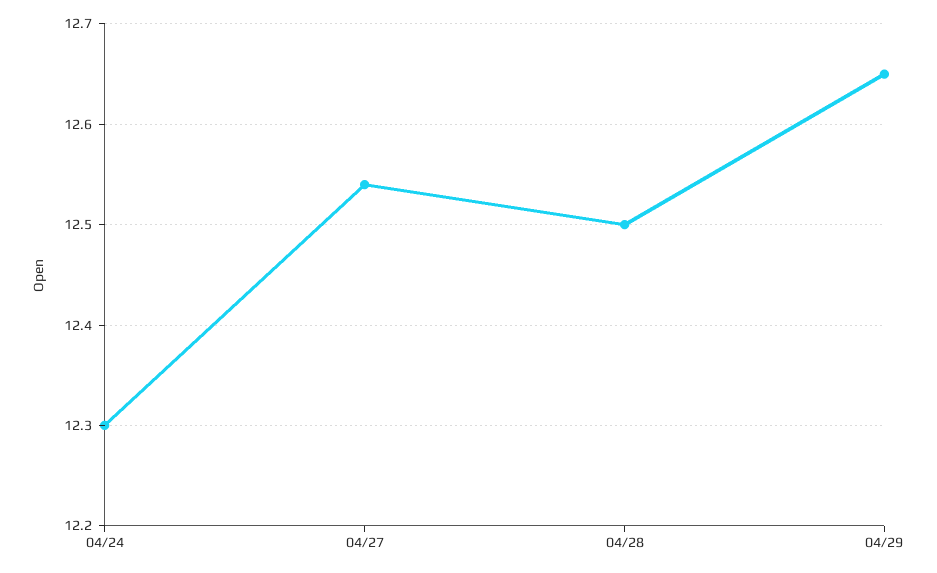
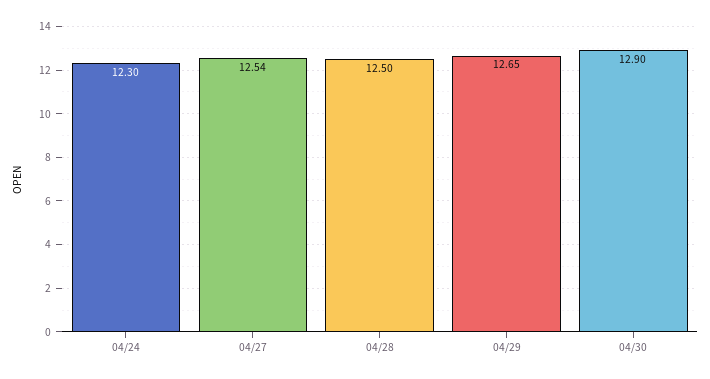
04/30: none -> 12.9

